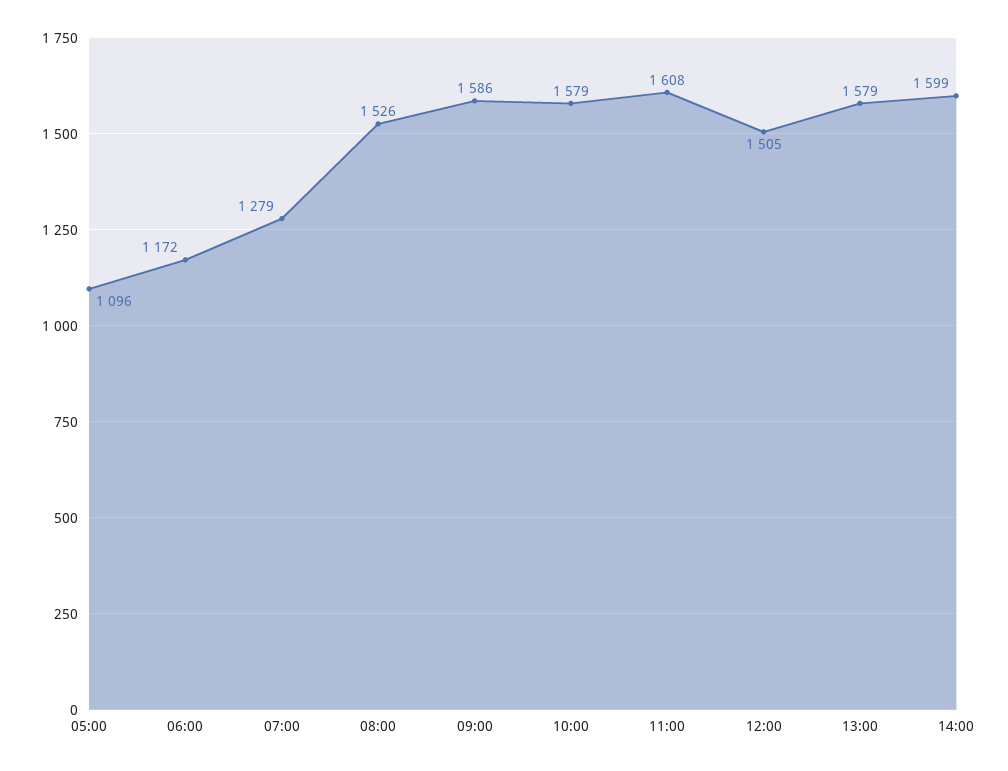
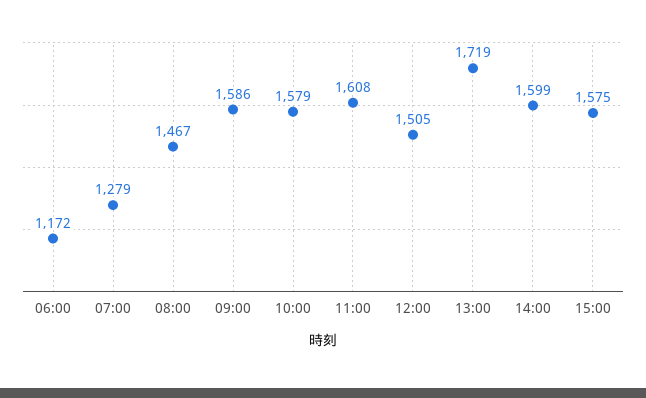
05:00: 1096 -> none
08:00: 1526 -> 1467
13:00: 1579 -> 1719
15:00: none -> 1575

